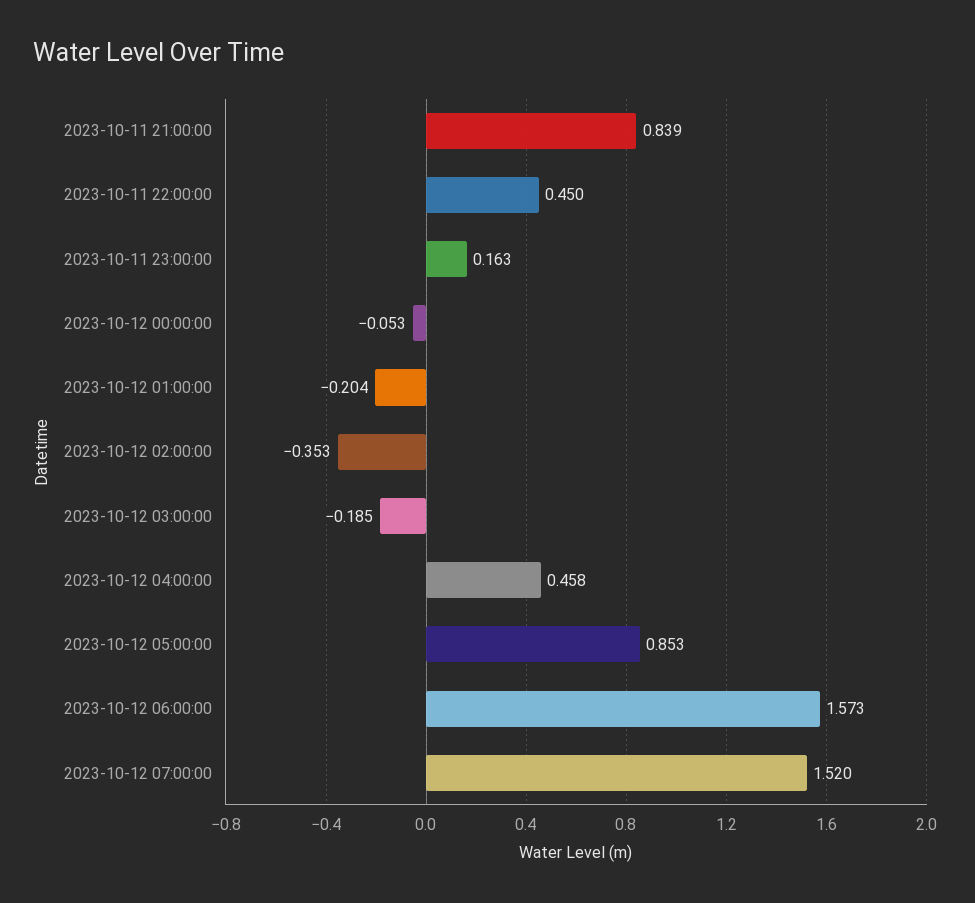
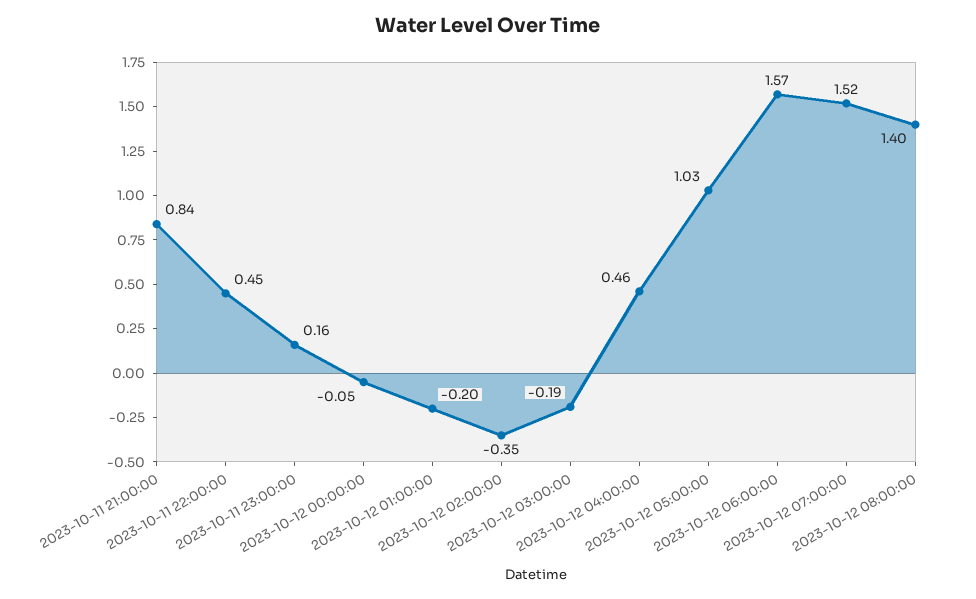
2023-10-12 05:00:00: 0.853 -> 1.03
2023-10-12 08:00:00: none -> 1.4

